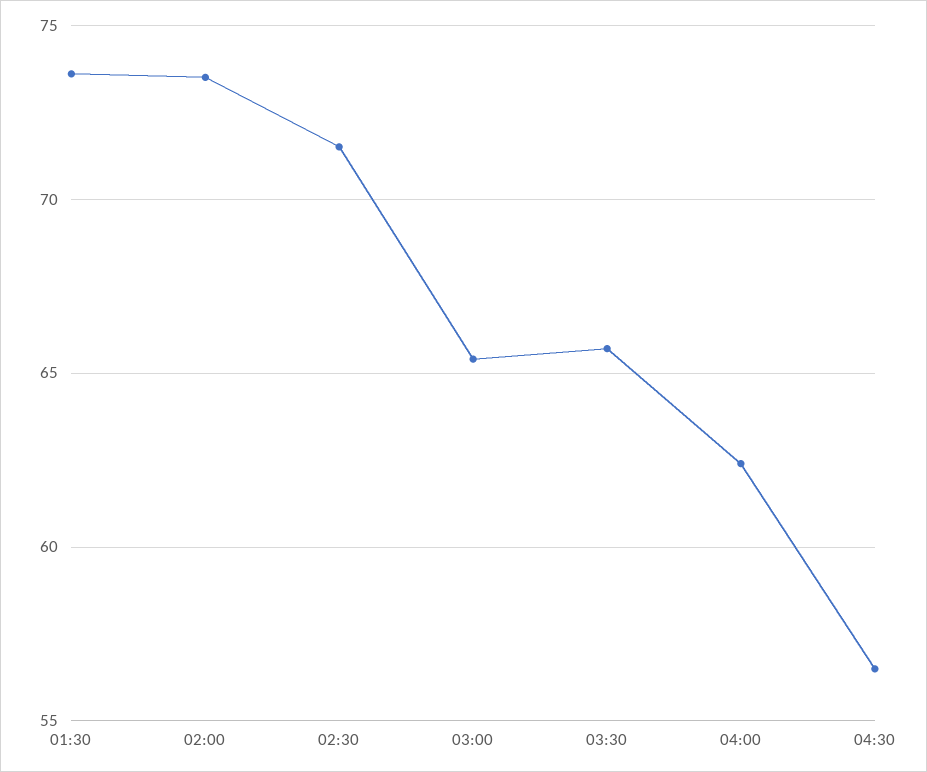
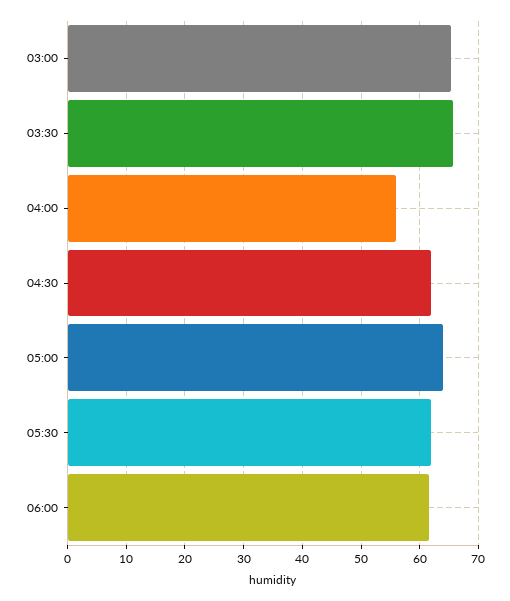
01:30: 73.5 -> none
02:00: 73.5 -> none
02:30: 71.5 -> none
04:00: 62.5 -> 56
04:30: 56.5 -> 62
05:00: none -> 64
05:30: none -> 62
06:00: none -> 62

